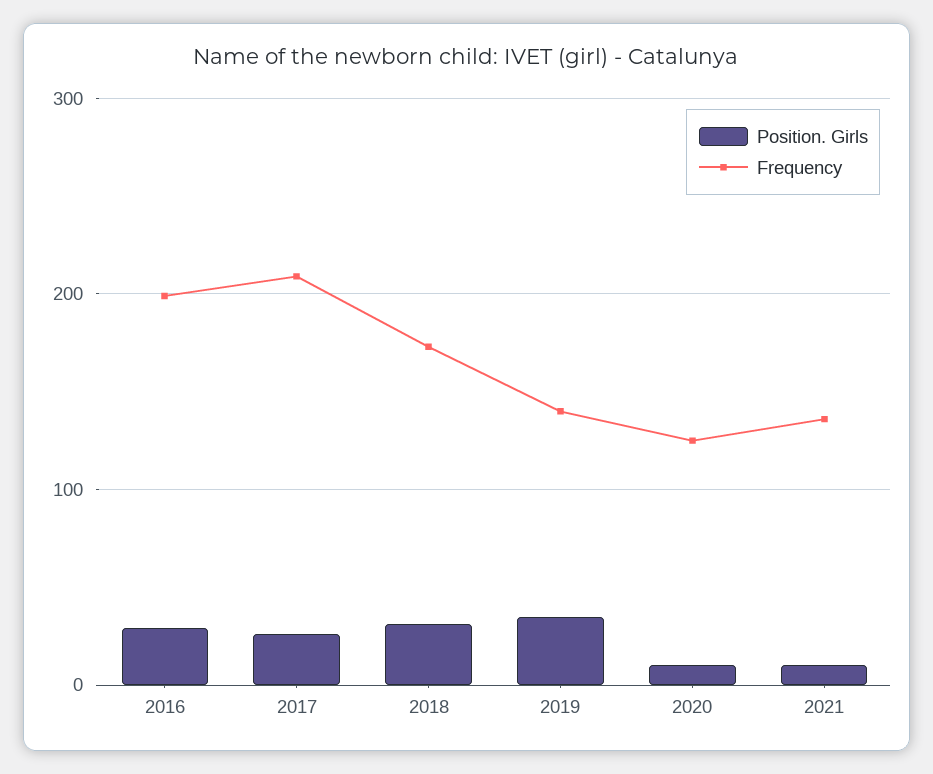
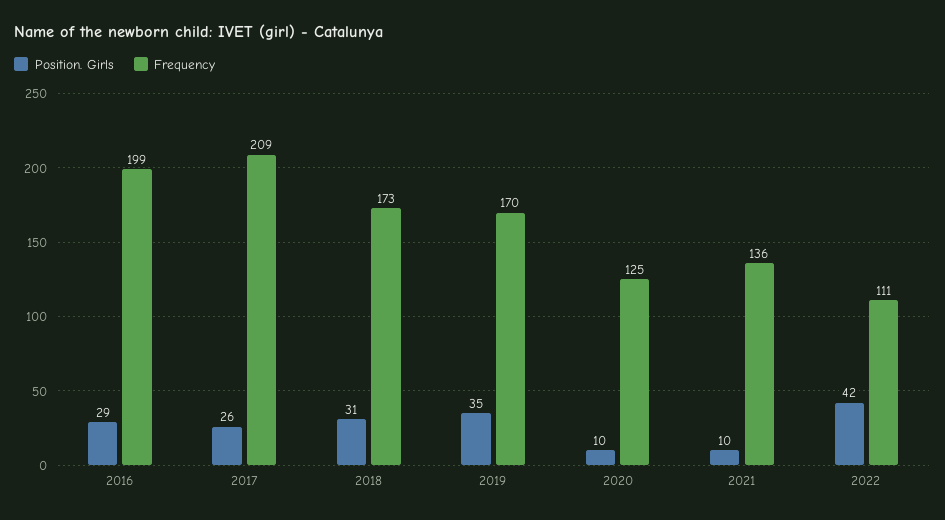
Frequency, 2019: 140 -> 170
Position. Girls, 2022: none -> 42
Frequency, 2022: none -> 111

